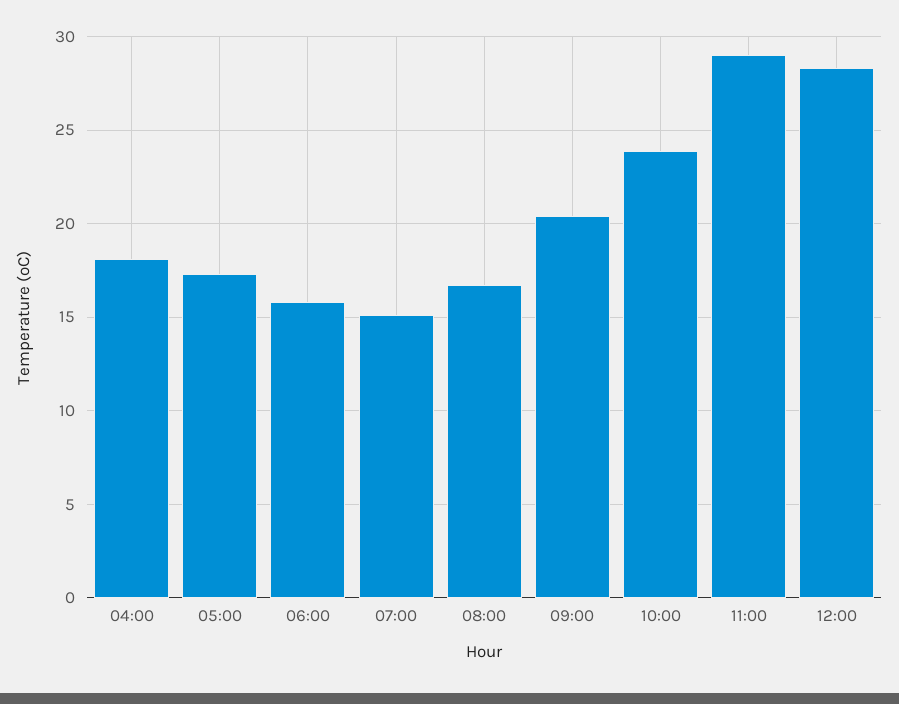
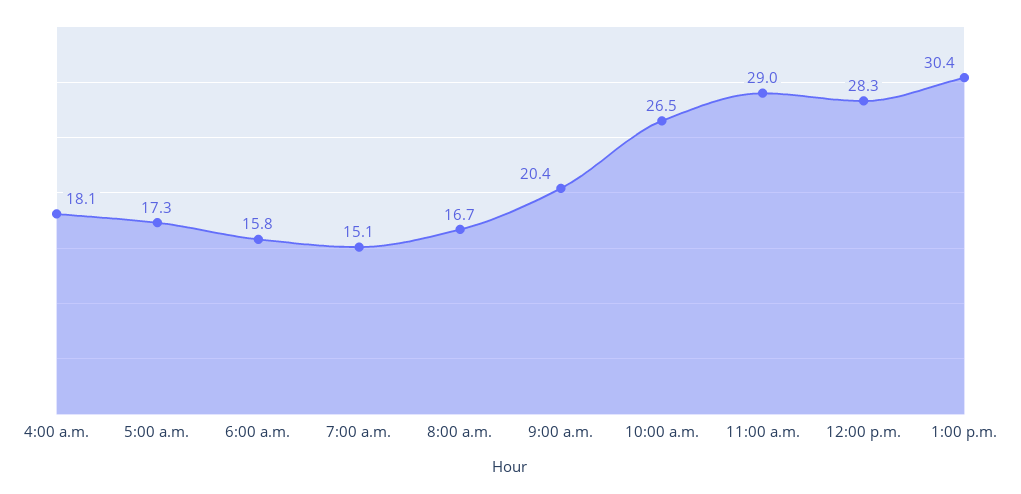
10:00: 24 -> 26.5
1:00 p.m.: none -> 30.4

